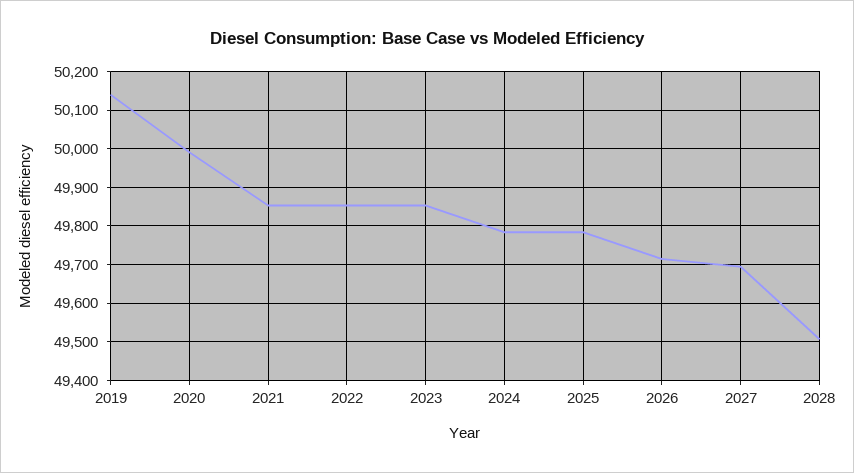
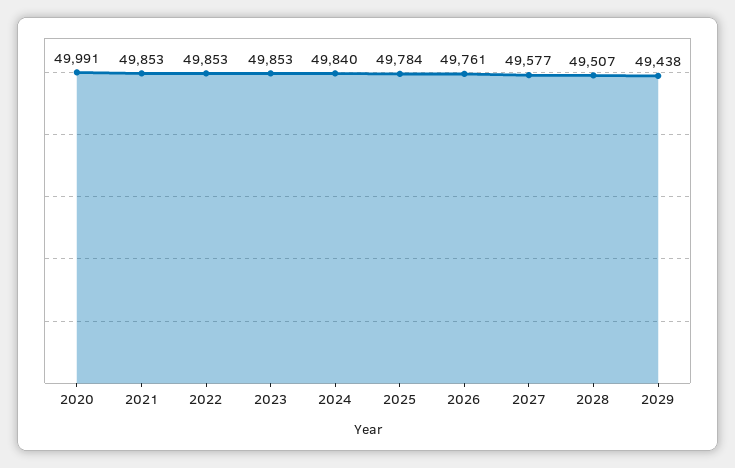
2019: 50140 -> none
2024: 49780 -> 49840
2026: 49720 -> 49761
2027: 49700 -> 49577
2029: none -> 49438

